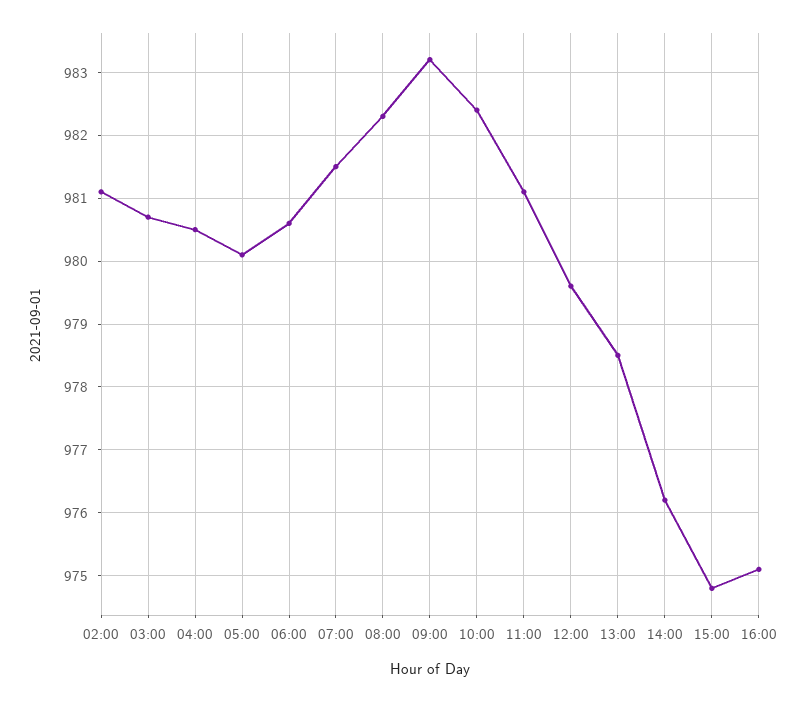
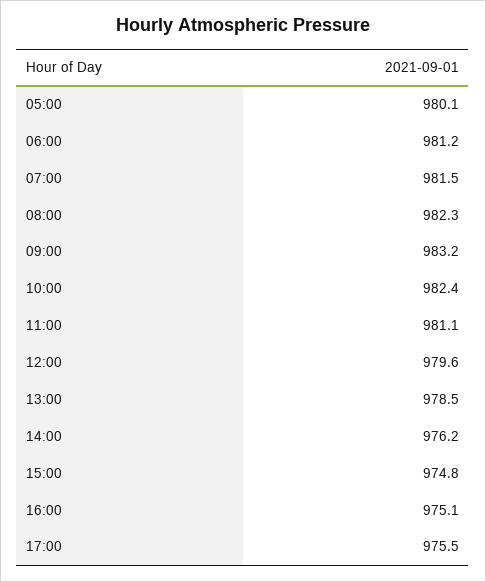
02:00: 981.1 -> none
03:00: 980.7 -> none
04:00: 980.5 -> none
06:00: 980.6 -> 981.2
17:00: none -> 975.5

